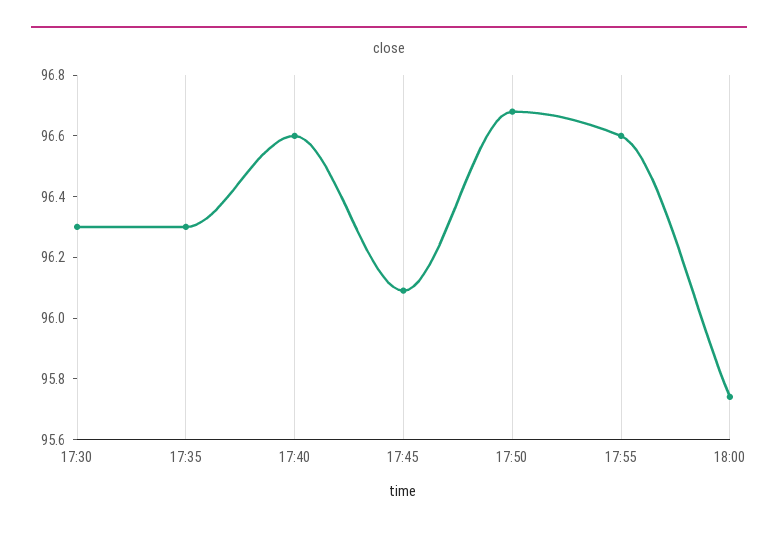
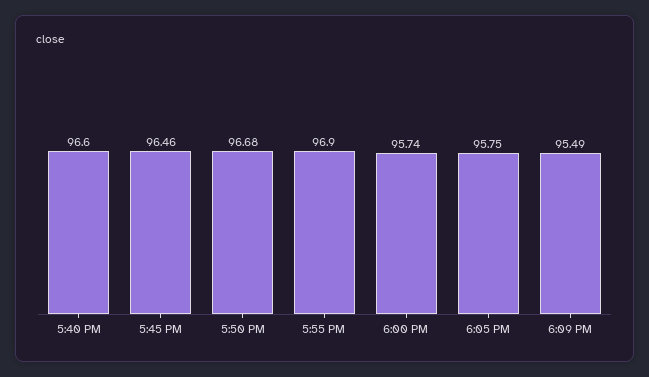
17:30: 96.3 -> none
17:35: 96.3 -> none
17:45: 96.1 -> 96.46
17:55: 96.6 -> 96.9
6:05 PM: none -> 95.75
6:09 PM: none -> 95.49

